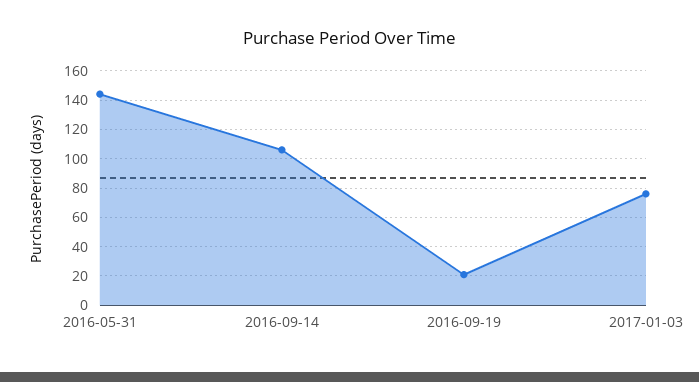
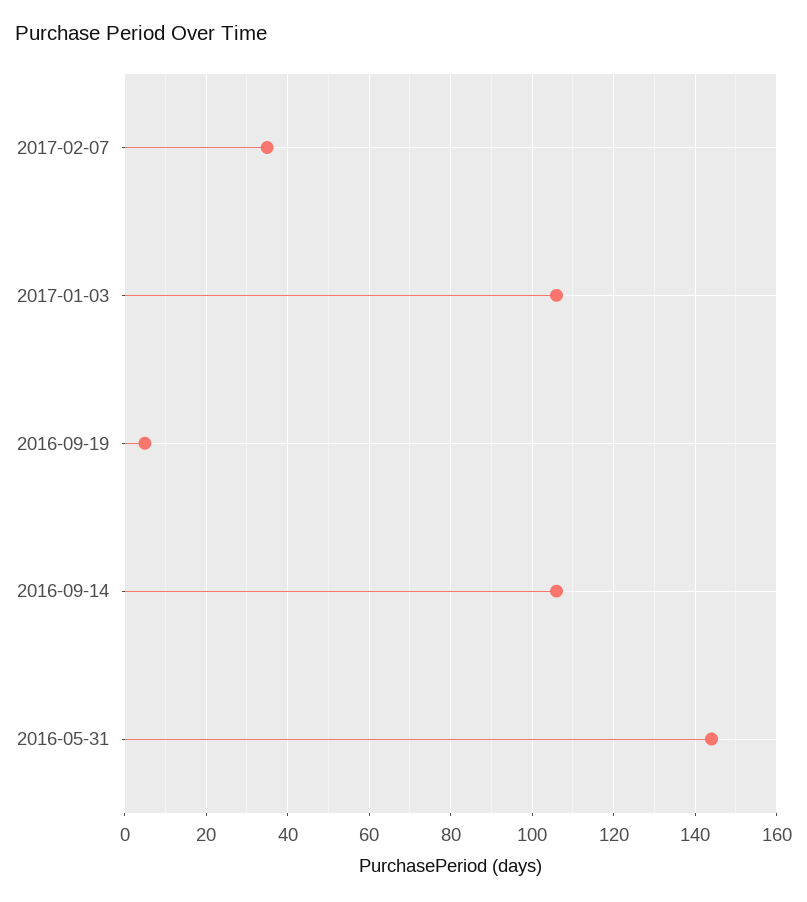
2016-09-19: 20 -> 5
2017-01-03: 75 -> 105
2017-02-07: none -> 35

